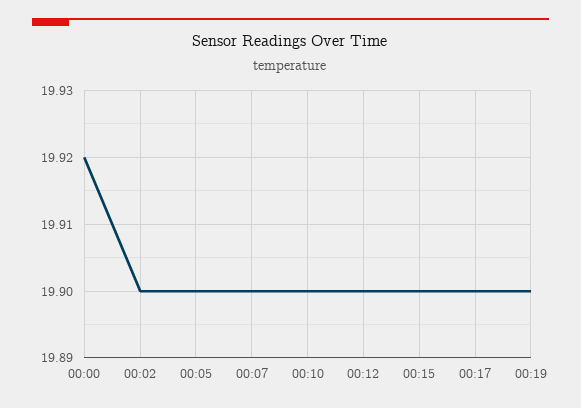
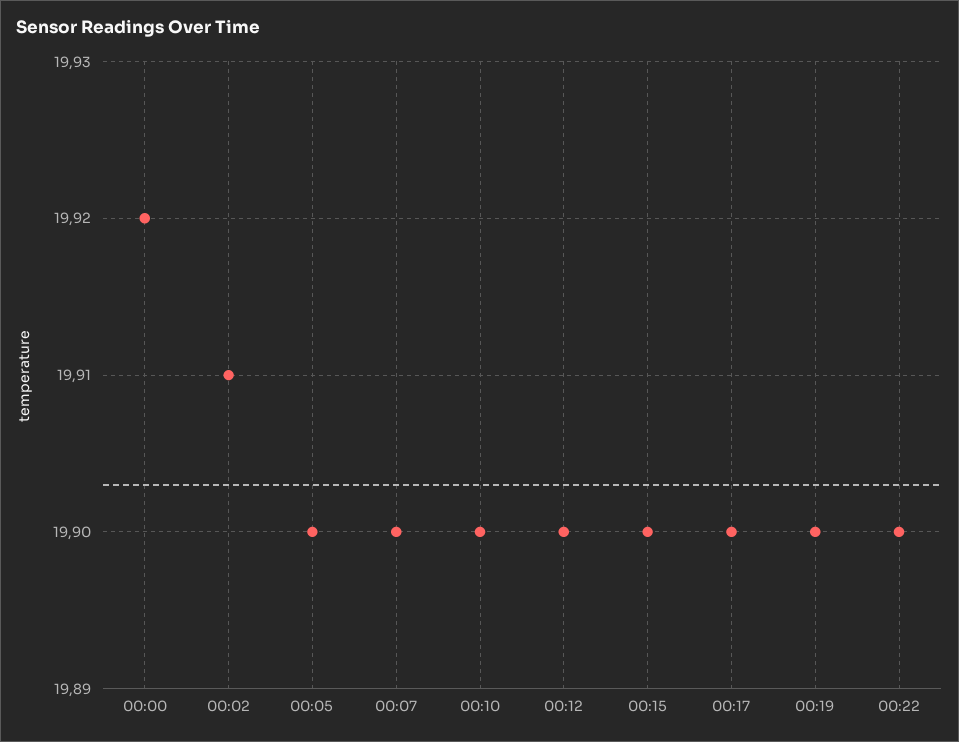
00:02: 19.9 -> 19.91
00:22: none -> 19.9

